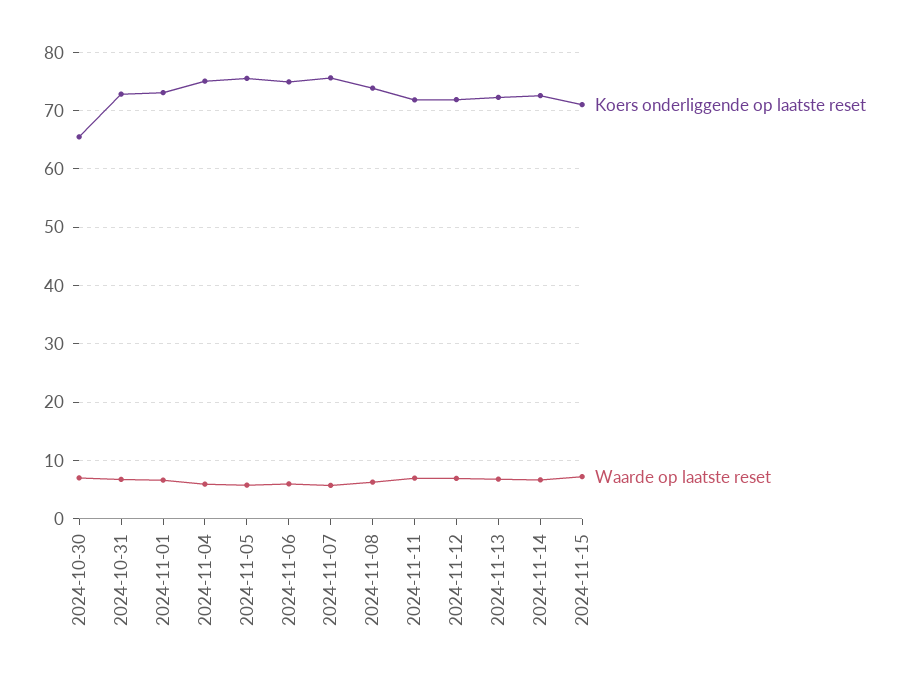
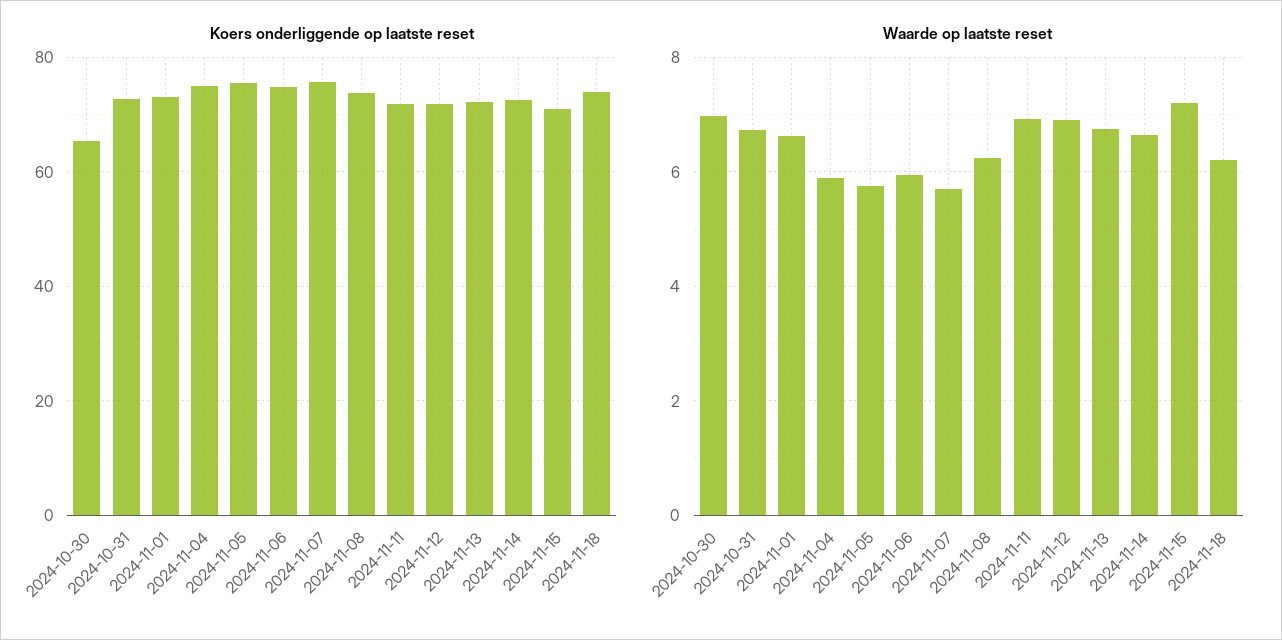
Koers onderliggende op laatste reset, 2024-11-18: none -> 74
Waarde op laatste reset, 2024-11-18: none -> 6.2

